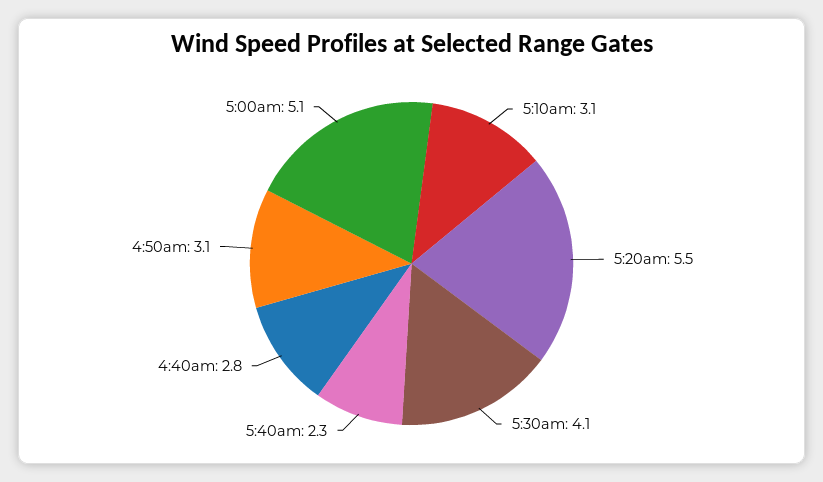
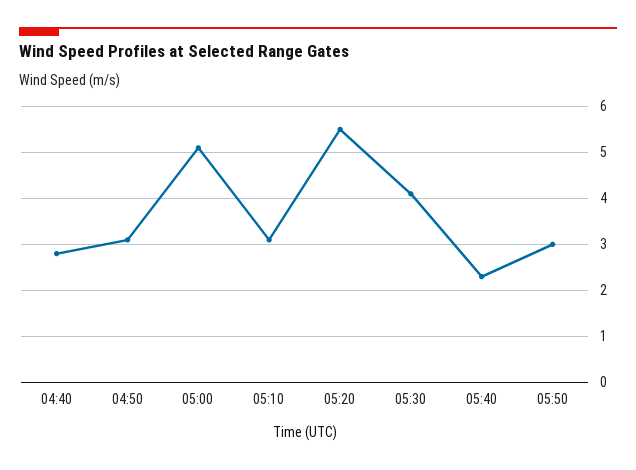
05:50: none -> 3

